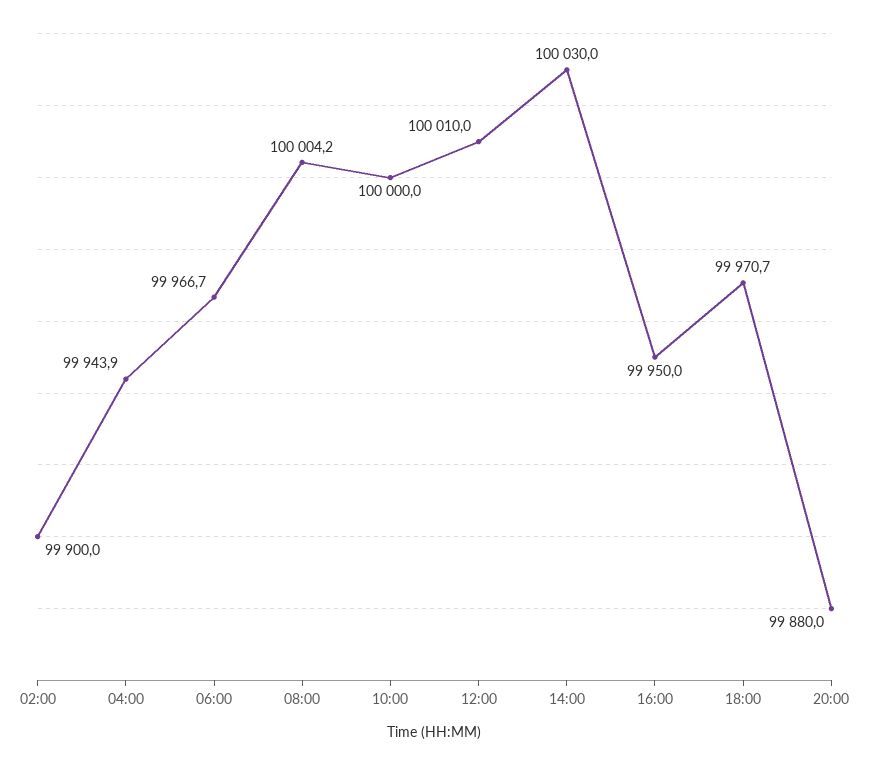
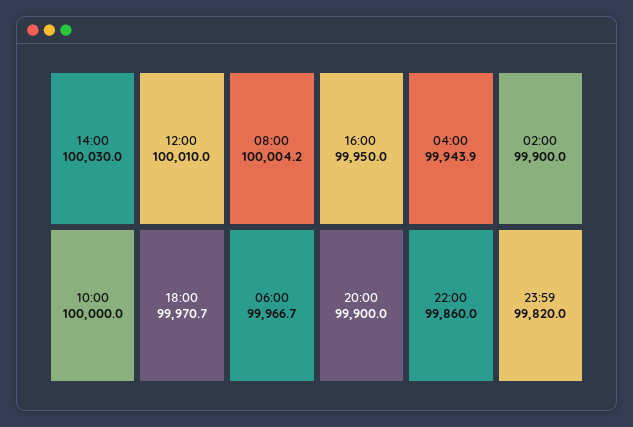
20:00: 99880 -> 99900
22:00: none -> 99860
23:59: none -> 99820

